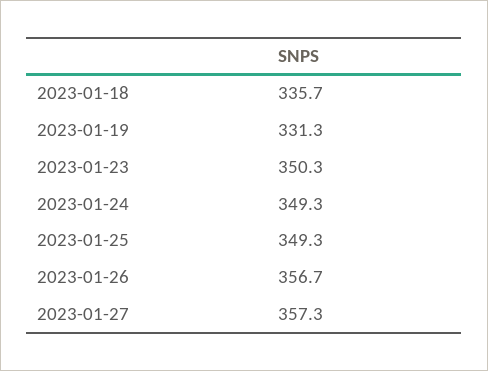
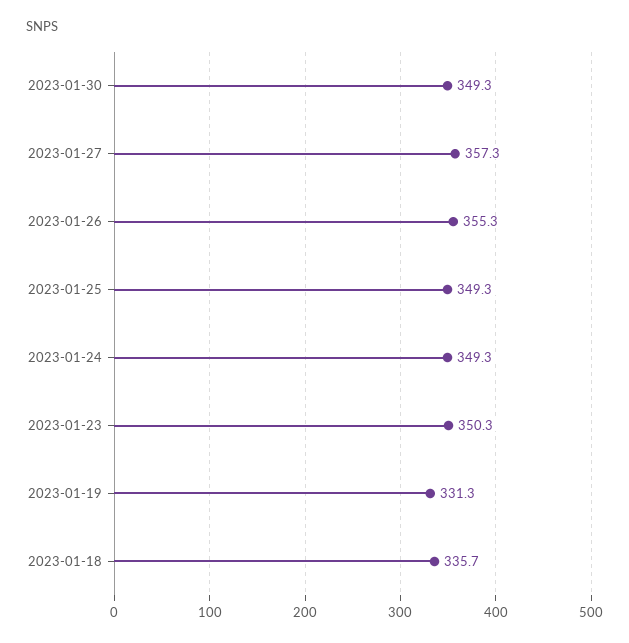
2023-01-26: 356.7 -> 355.3
2023-01-30: none -> 349.3

